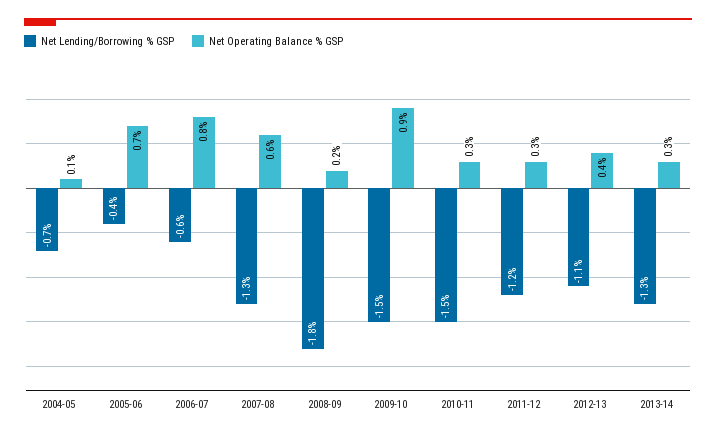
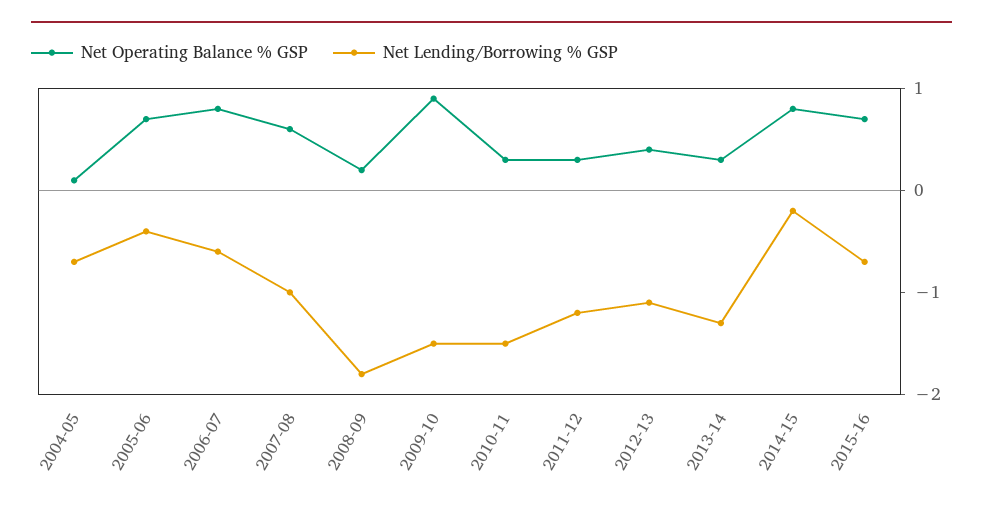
Net Lending/Borrowing % GSP, 2007-08: -1.3 -> -1
Net Operating Balance % GSP, 2014-15: none -> 0.8
Net Lending/Borrowing % GSP, 2014-15: none -> -0.2
Net Operating Balance % GSP, 2015-16: none -> 0.7
Net Lending/Borrowing % GSP, 2015-16: none -> -0.7

